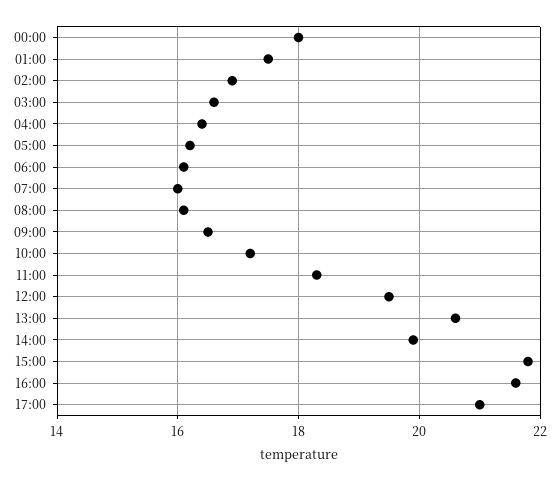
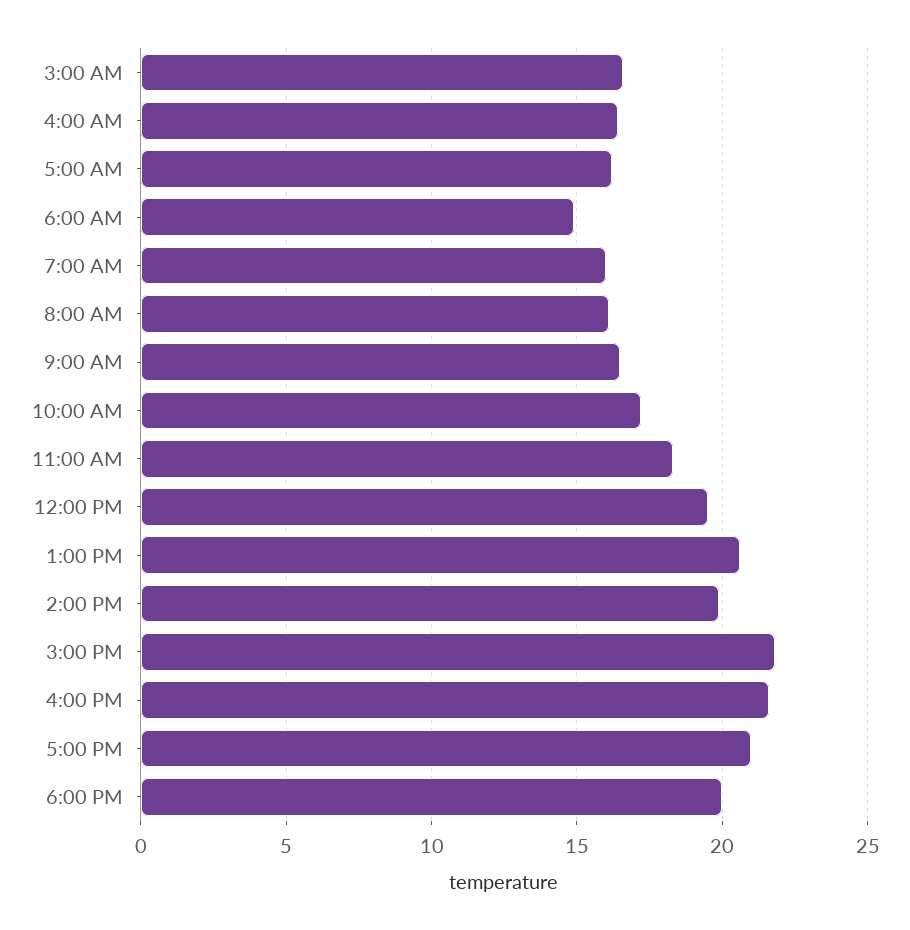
00:00: 18 -> none
01:00: 17.5 -> none
02:00: 17 -> none
06:00: 16 -> 15
6:00 PM: none -> 20

